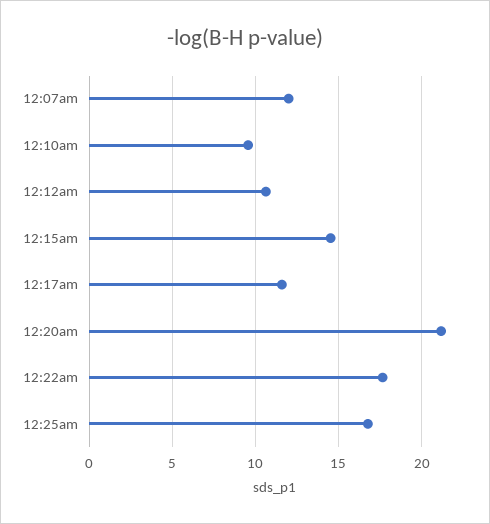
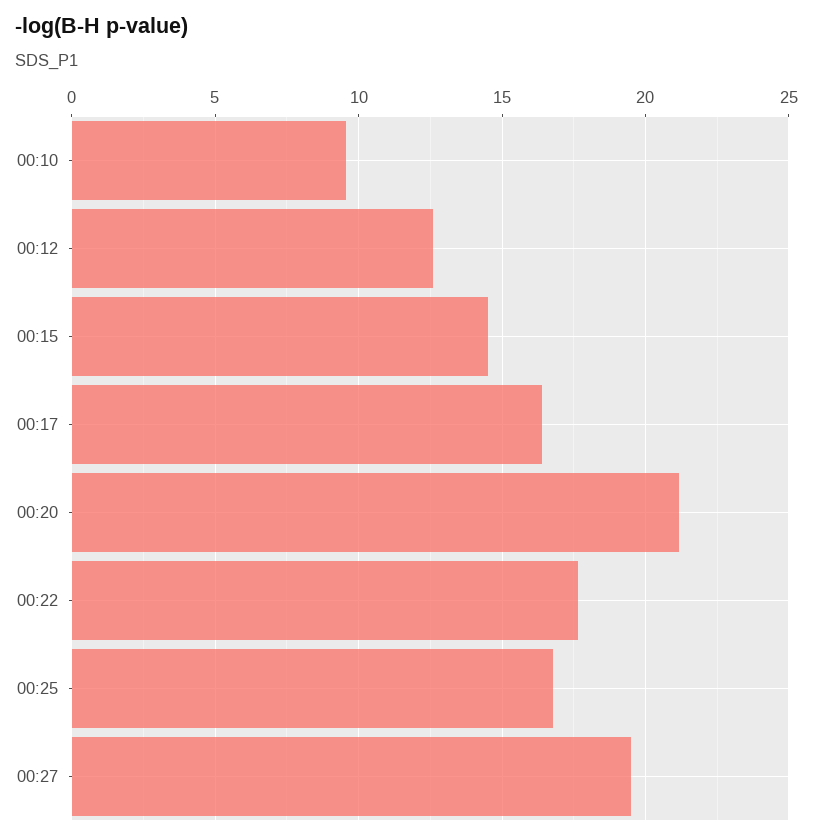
12:07am: 12 -> none
12:12am: 10.5 -> 12.5
12:17am: 11.5 -> 16.5
00:27: none -> 19.5

